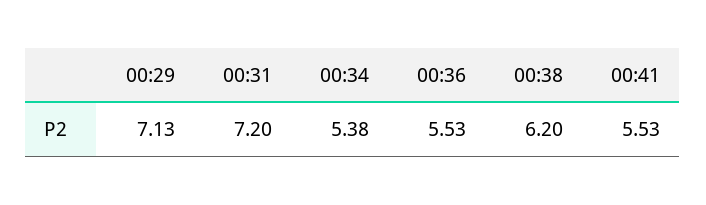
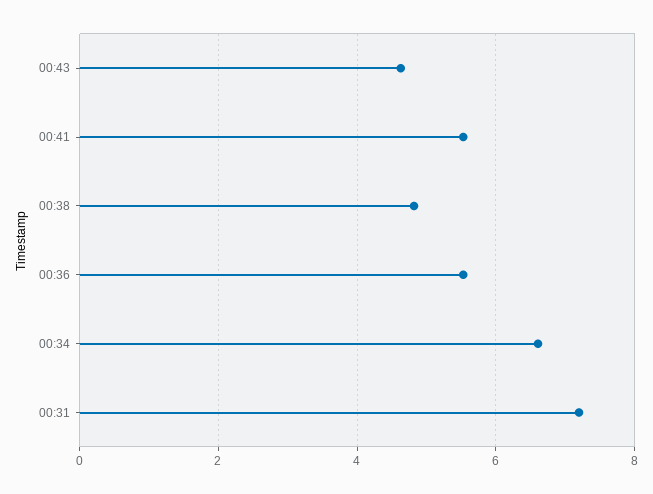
00:29: 7.13 -> none
00:34: 5.38 -> 6.6
00:38: 6.2 -> 4.8
00:43: none -> 4.6

